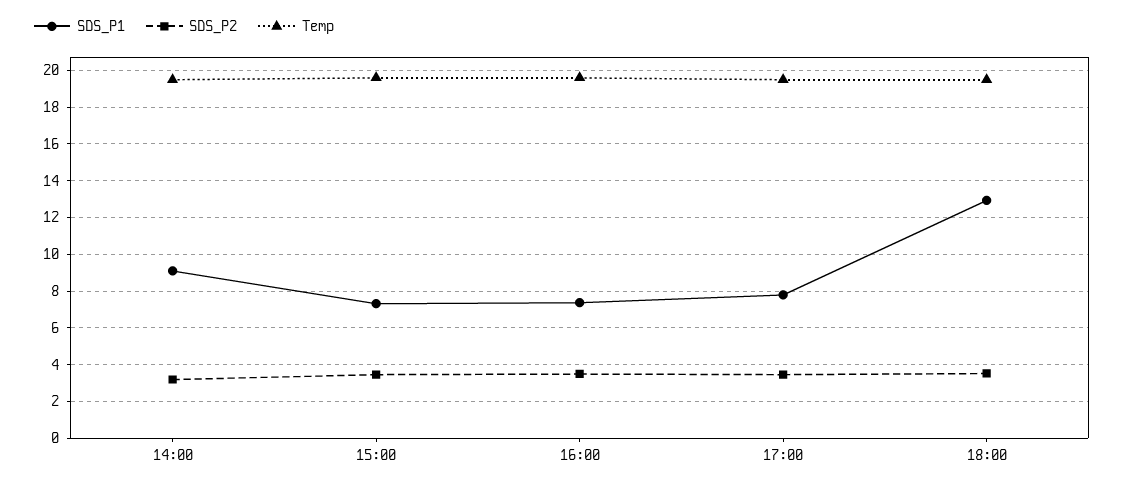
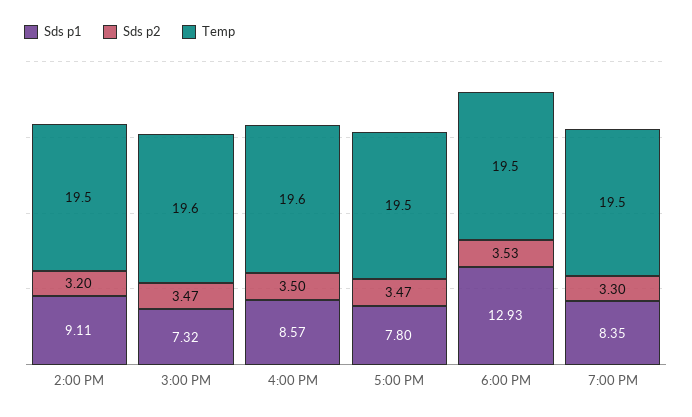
SDS_P1, 16:00: 7.5 -> 8.57
SDS_P1, 7:00 PM: none -> 8.35
SDS_P2, 7:00 PM: none -> 3.3
Temp, 7:00 PM: none -> 19.5

